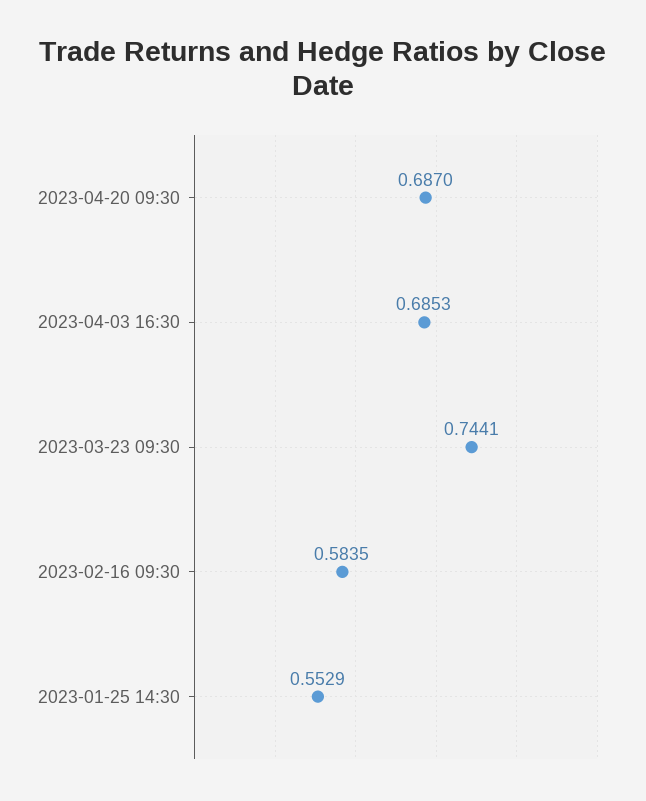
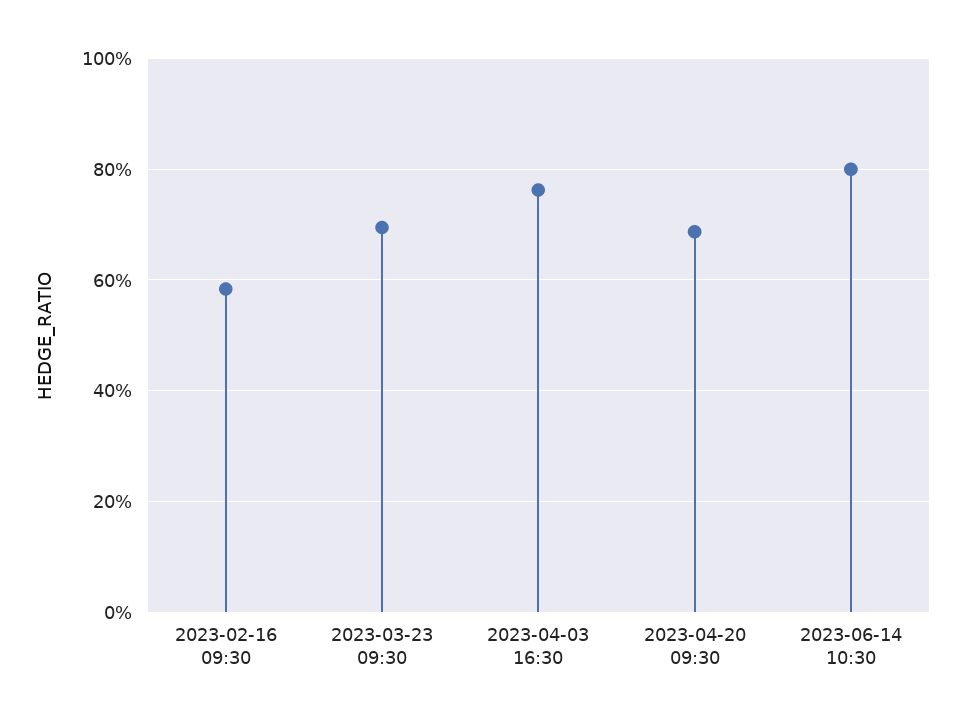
2023-04-03 16:30: 0.6853 -> 0.76
2023-03-23 09:30: 0.7441 -> 0.7
2023-01-25 14:30: 0.5529 -> none
2023-06-14 10:30: none -> 0.8

